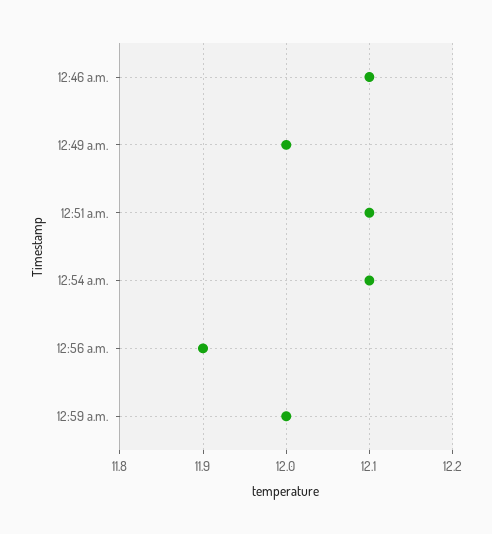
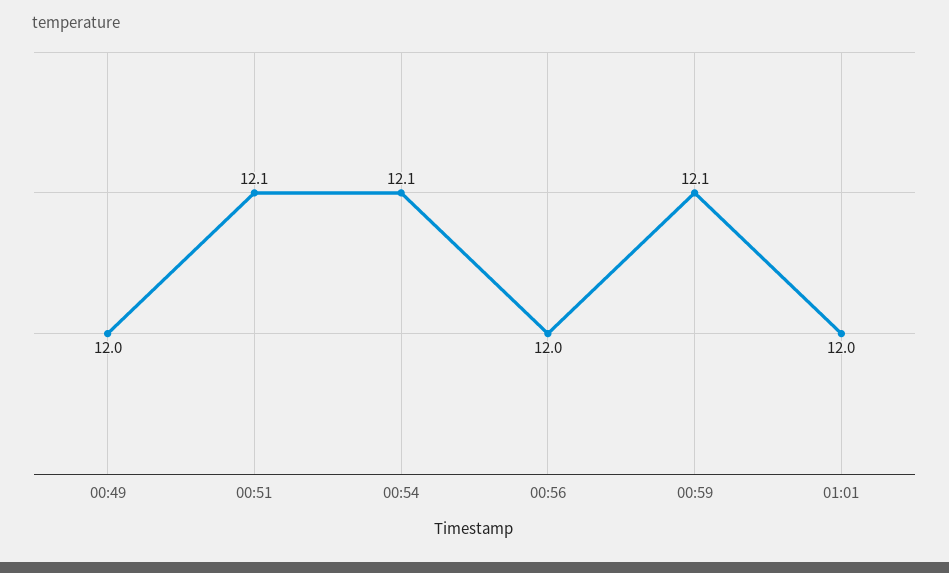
12:46 a.m.: 12.1 -> none
12:56 a.m.: 11.9 -> 12
12:59 a.m.: 12 -> 12.1
01:01: none -> 12

